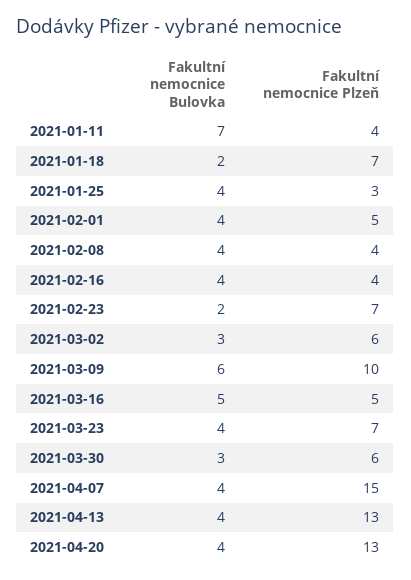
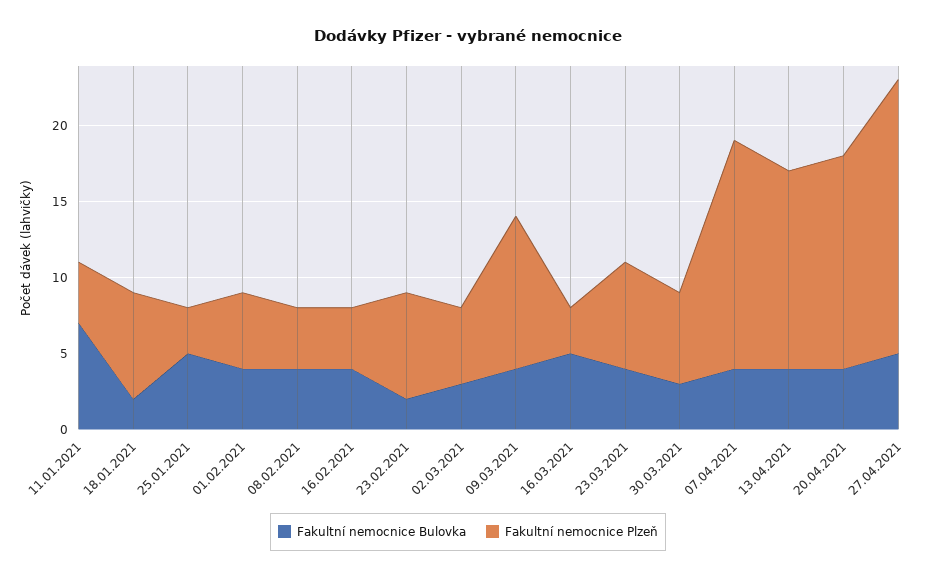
Fakultní nemocnice Bulovka, 2021-01-25: 4 -> 5
Fakultní nemocnice Plzeň, 2021-03-02: 6 -> 5
Fakultní nemocnice Bulovka, 2021-03-09: 6 -> 4
Fakultní nemocnice Plzeň, 2021-03-16: 5 -> 3
Fakultní nemocnice Plzeň, 2021-04-20: 13 -> 14
Fakultní nemocnice Bulovka, 27.04.2021: none -> 5
Fakultní nemocnice Plzeň, 27.04.2021: none -> 18

